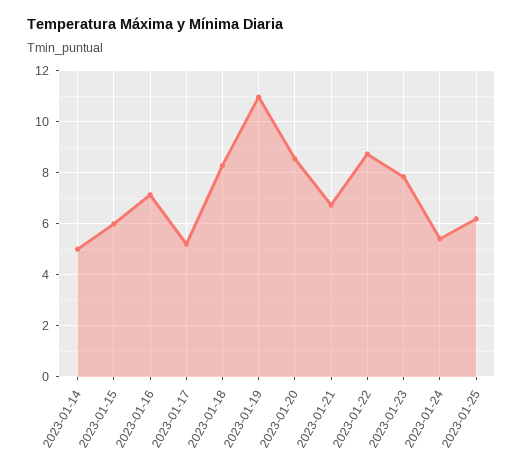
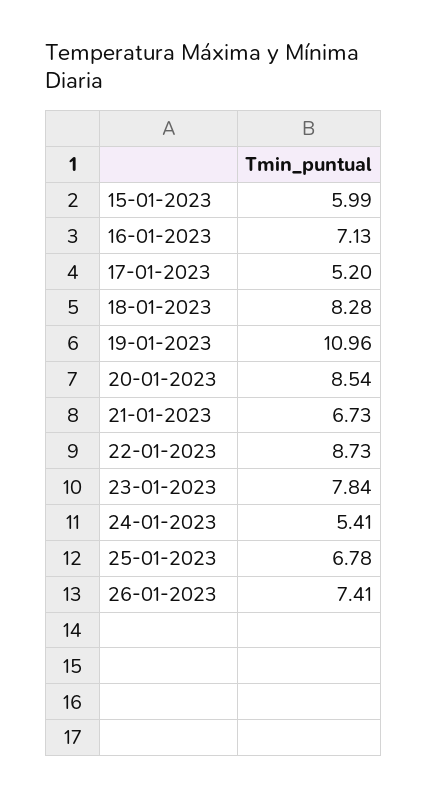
2023-01-14: 5 -> none
2023-01-25: 6.25 -> 6.78
26-01-2023: none -> 7.41

